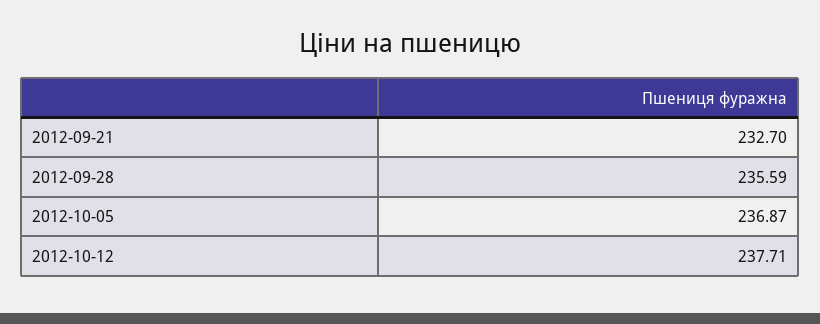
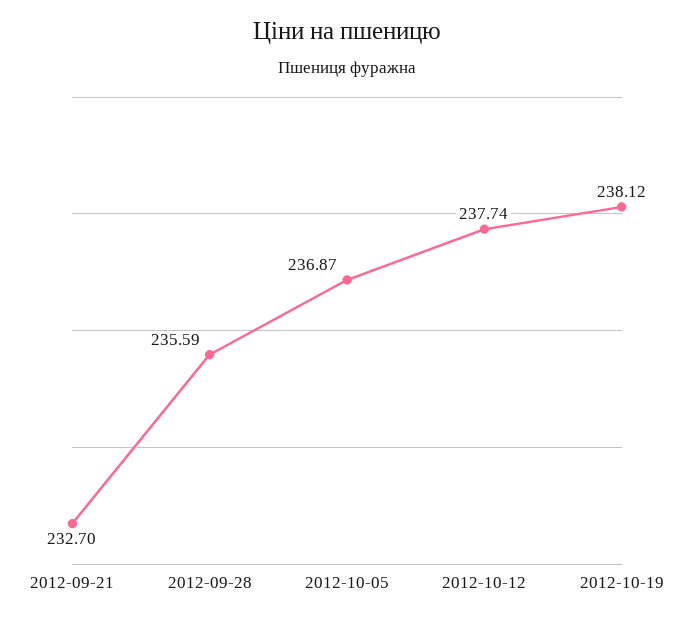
2012-10-12: 237.71 -> 237.74
2012-10-19: none -> 238.12

